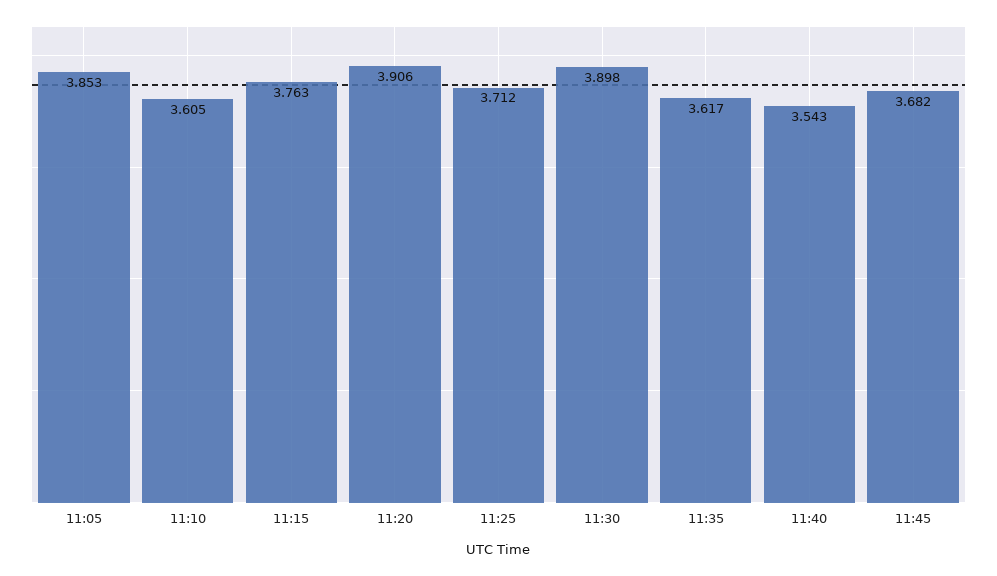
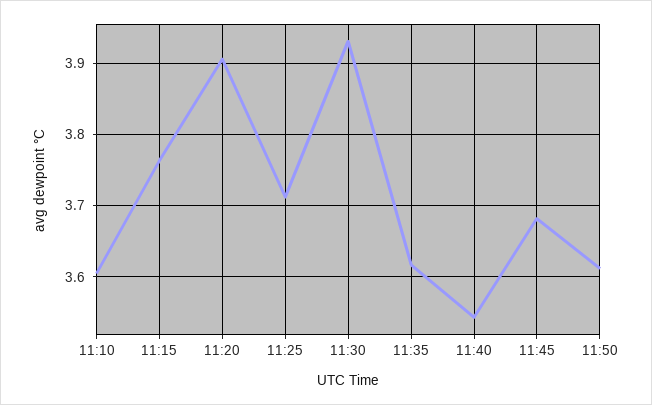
11:05: 3.853 -> none
11:30: 3.898 -> 3.93
11:50: none -> 3.61

